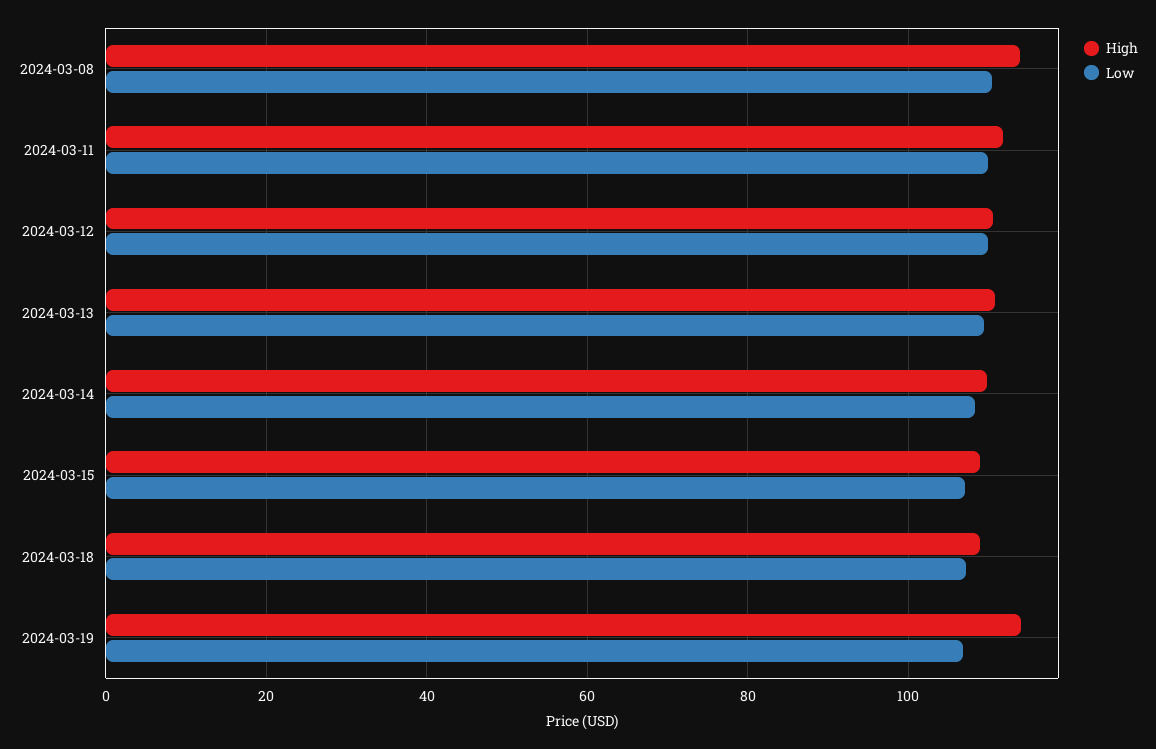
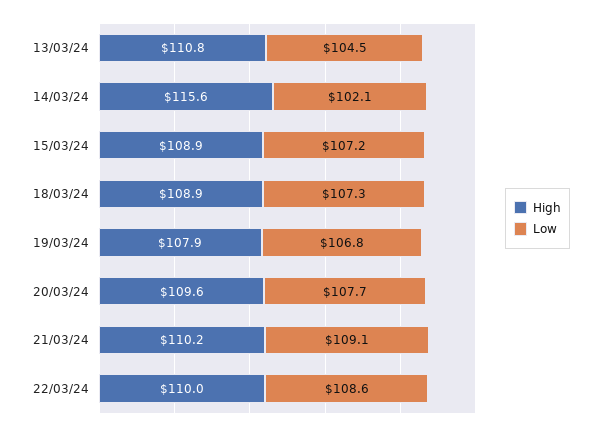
High, 2024-03-08: 114 -> none
Low, 2024-03-08: 110 -> none
High, 2024-03-11: 112 -> none
Low, 2024-03-11: 110 -> none
High, 2024-03-12: 110 -> none
Low, 2024-03-12: 110 -> none
Low, 2024-03-13: 110 -> 104.5
High, 2024-03-14: 110 -> 115.6
Low, 2024-03-14: 108 -> 102.1
High, 2024-03-19: 114 -> 107.9
High, 20/03/24: none -> 109.6
Low, 20/03/24: none -> 107.7
High, 21/03/24: none -> 110.2
Low, 21/03/24: none -> 109.1
High, 22/03/24: none -> 110
Low, 22/03/24: none -> 108.6

